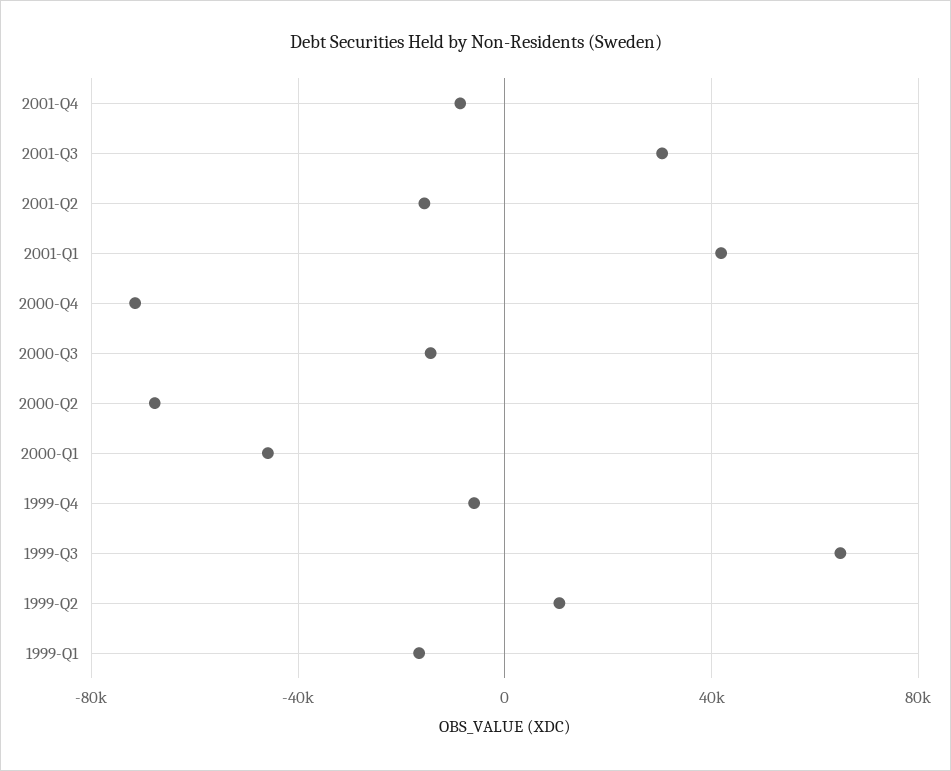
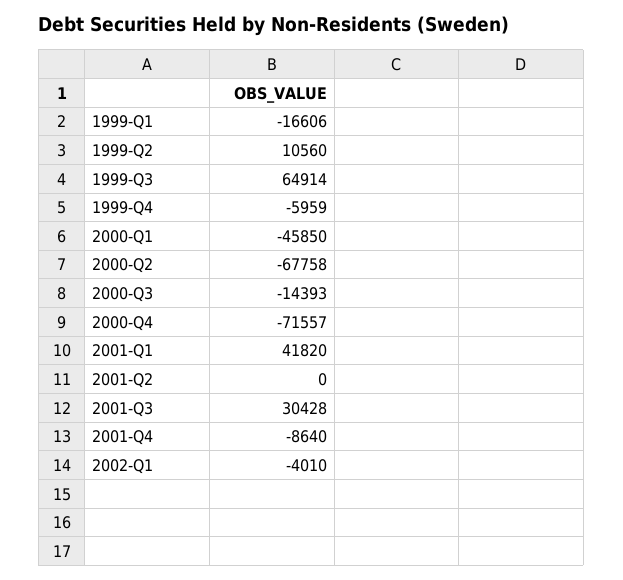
2001-Q2: -15000 -> 0
2002-Q1: none -> -4010

